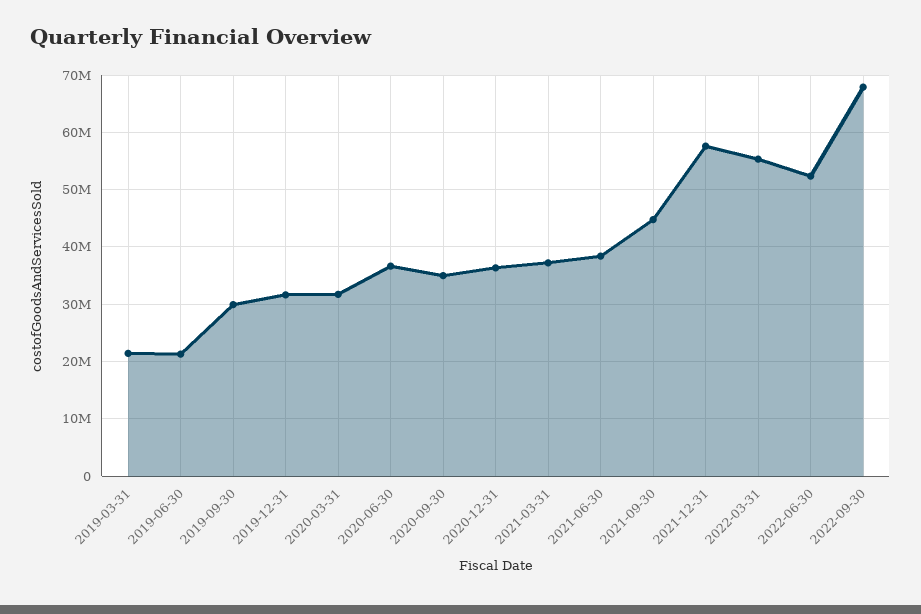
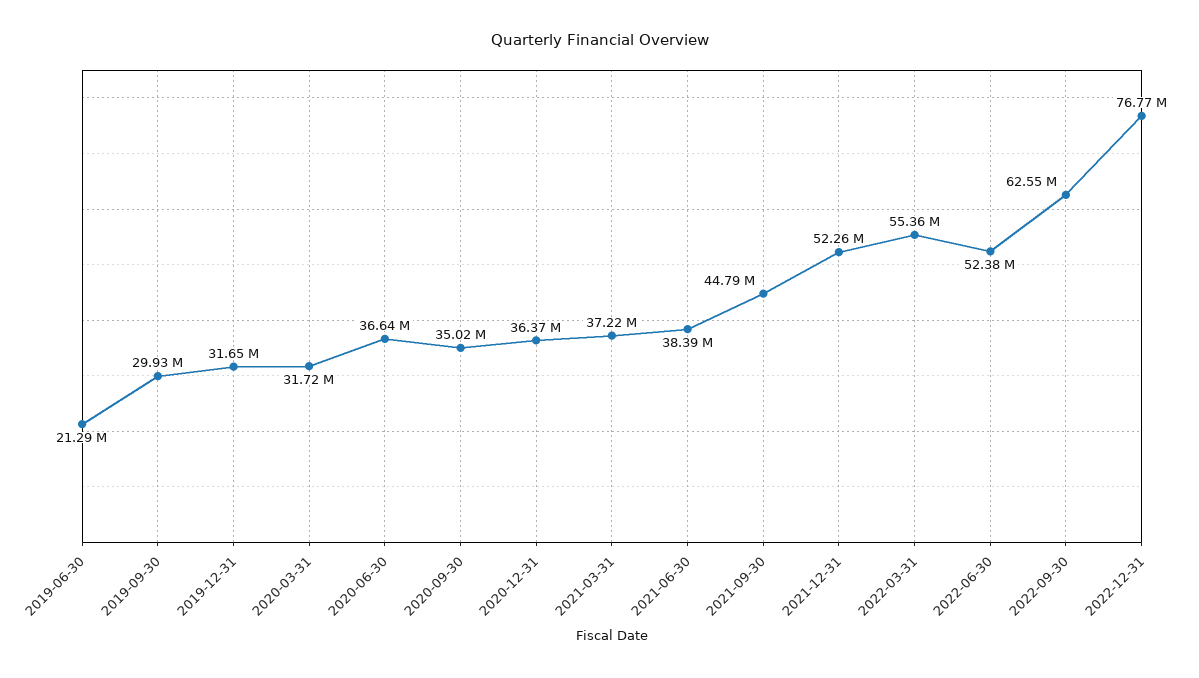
2019-03-31: 22000000 -> none
2021-12-31: 58000000 -> 52260000
2022-09-30: 68000000 -> 62550000
2022-12-31: none -> 76770000

